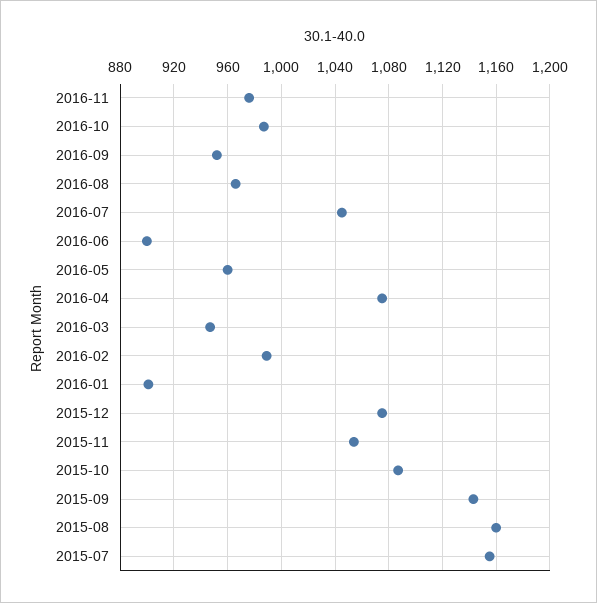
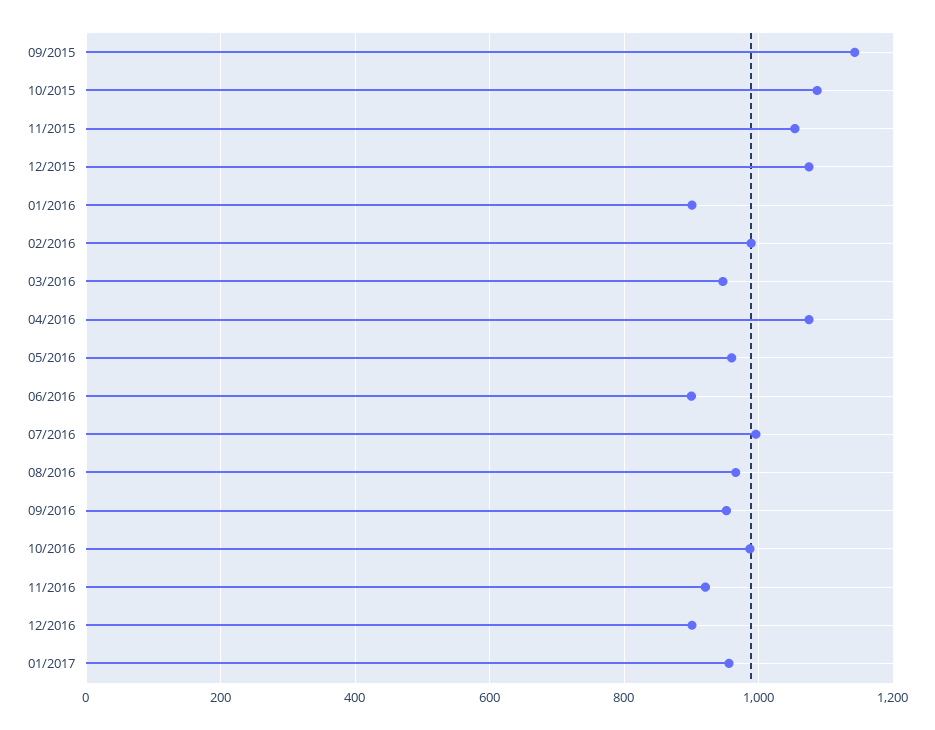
2016-11: 975 -> 920
2016-07: 1045 -> 1000
2015-08: 1160 -> none
2015-07: 1155 -> none
12/2016: none -> 900
01/2017: none -> 960

